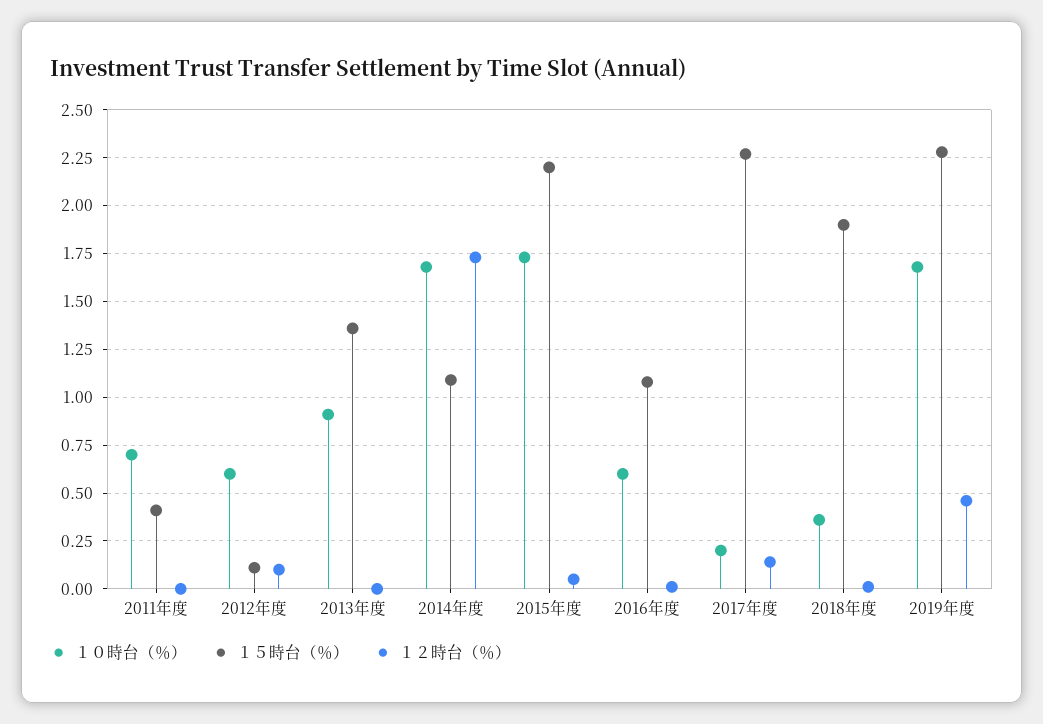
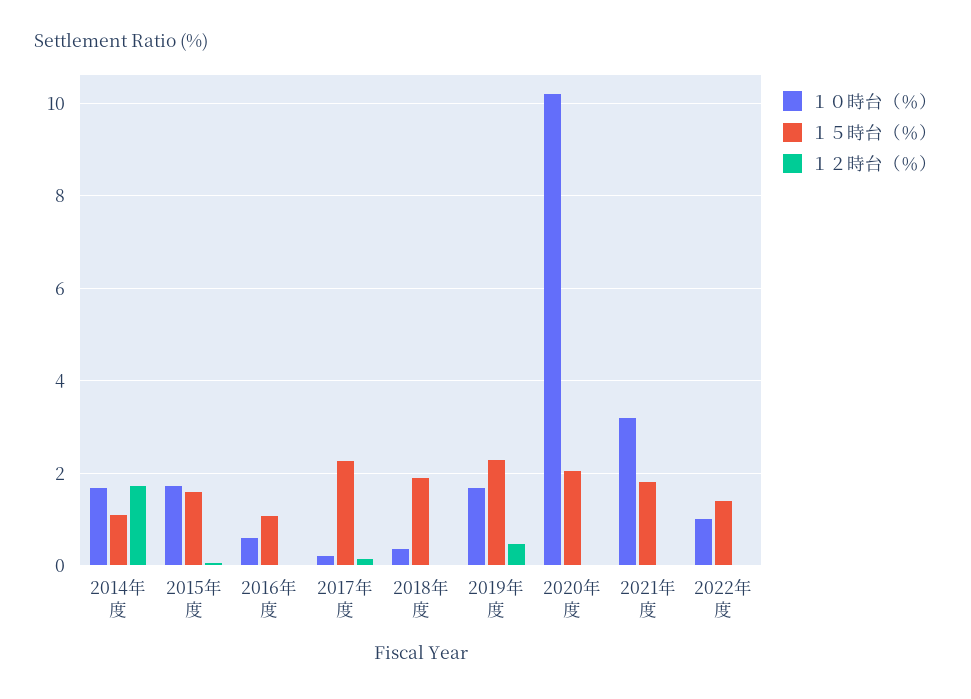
１０時台（％）, 2011年度: 0.7 -> none
１５時台（％）, 2011年度: 0.4 -> none
１２時台（％）, 2011年度: 0 -> none
１０時台（％）, 2012年度: 0.6 -> none
１５時台（％）, 2012年度: 0.1 -> none
１２時台（％）, 2012年度: 0.1 -> none
１０時台（％）, 2013年度: 0.9 -> none
１５時台（％）, 2013年度: 1.35 -> none
１２時台（％）, 2013年度: 0 -> none
１５時台（％）, 2015年度: 2.2 -> 1.6
１０時台（％）, 2020年度: none -> 10.2
１５時台（％）, 2020年度: none -> 2
１２時台（％）, 2020年度: none -> 0
１０時台（％）, 2021年度: none -> 3.2
１５時台（％）, 2021年度: none -> 1.8
１２時台（％）, 2021年度: none -> 0
１０時台（％）, 2022年度: none -> 1
１５時台（％）, 2022年度: none -> 1.4
１２時台（％）, 2022年度: none -> 0

